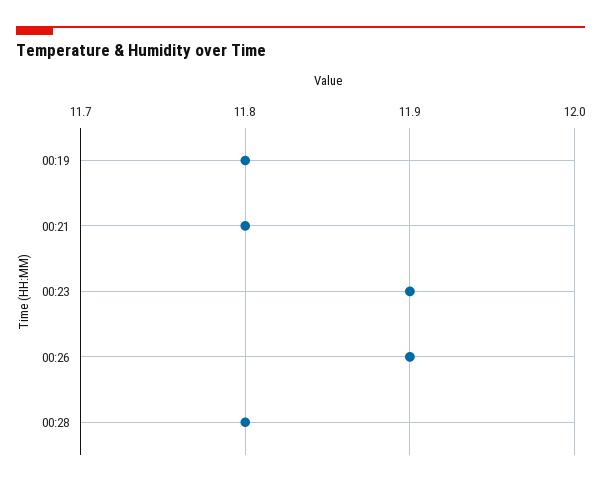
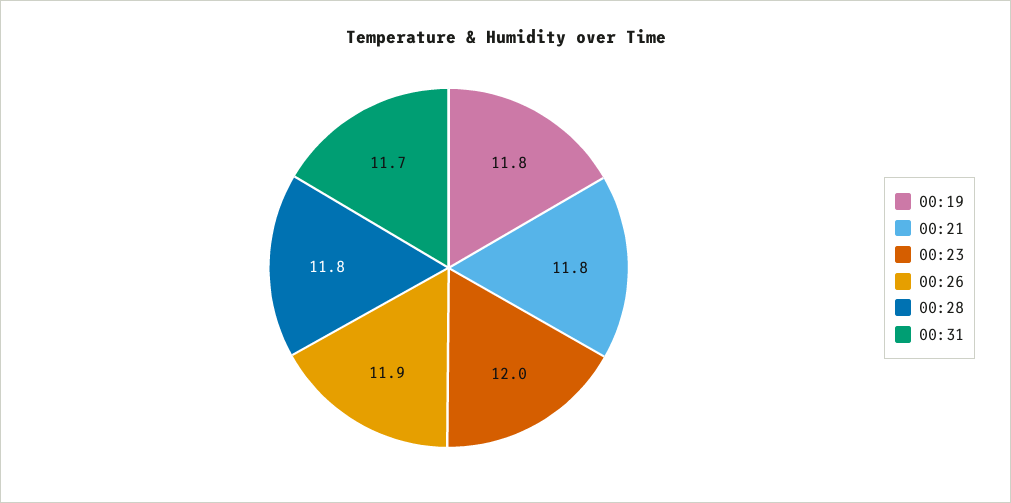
00:23: 11.9 -> 12
00:31: none -> 11.7

